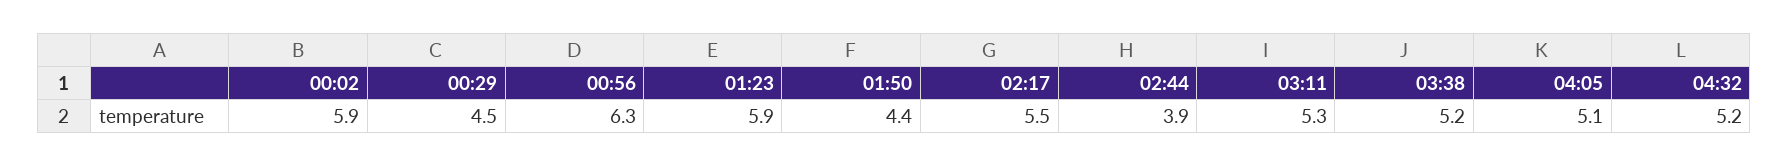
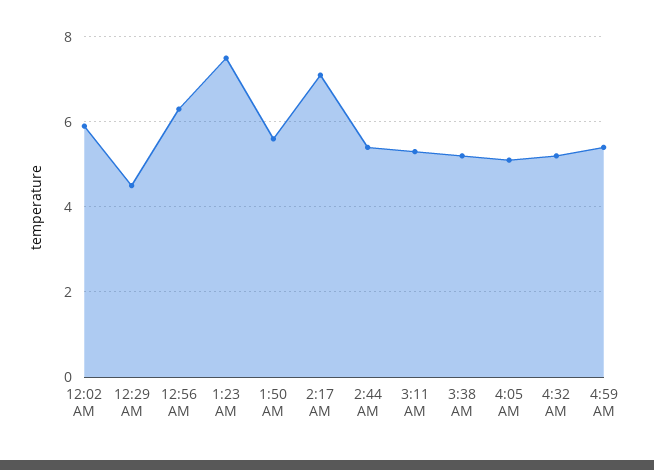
01:23: 5.9 -> 7.5
01:50: 4.4 -> 5.5
02:17: 5.5 -> 7
02:44: 3.9 -> 5.5
4:59 AM: none -> 5.5

